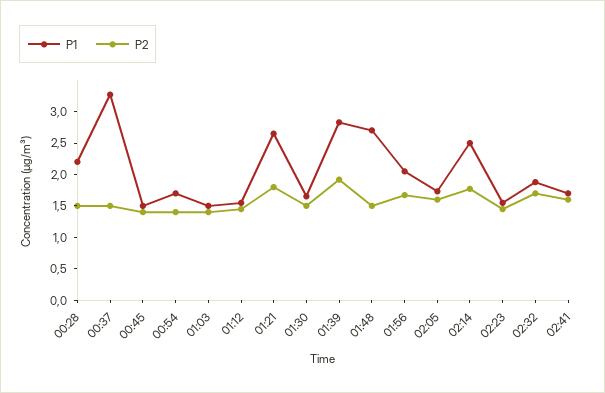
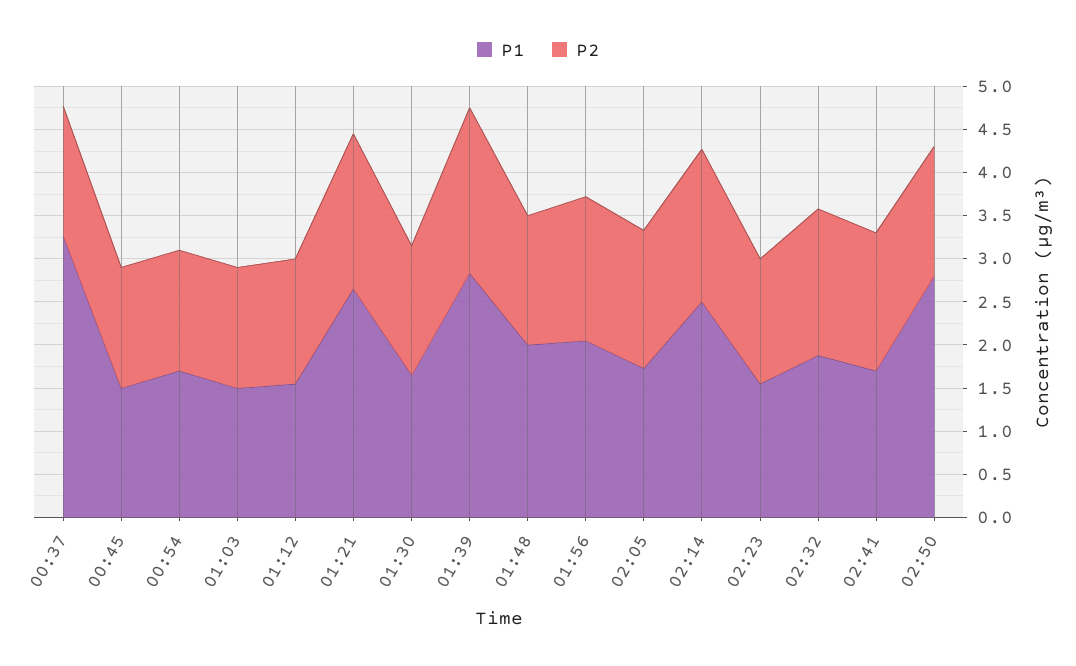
P1, 00:28: 2.25 -> none
P2, 00:28: 1.5 -> none
P1, 01:48: 2.75 -> 2
P1, 02:50: none -> 2.8
P2, 02:50: none -> 1.5

